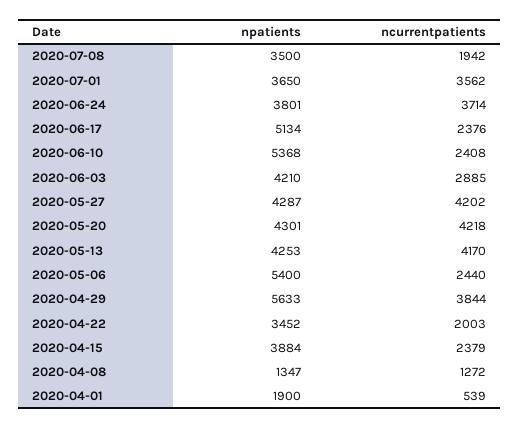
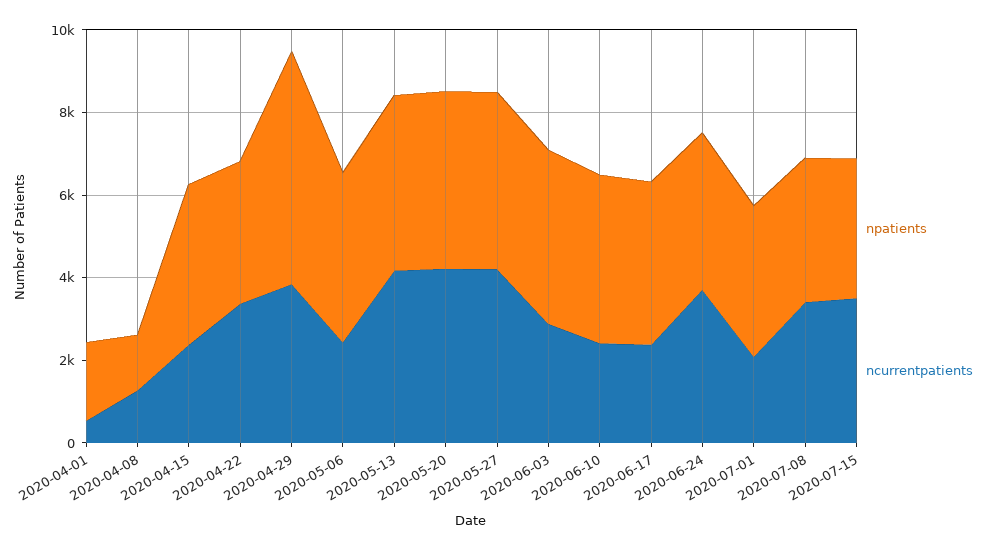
ncurrentpatients, 2020-07-08: 1942 -> 3500
ncurrentpatients, 2020-07-01: 3562 -> 2000
npatients, 2020-06-17: 5134 -> 4000
npatients, 2020-06-10: 5368 -> 4000
npatients, 2020-05-06: 5400 -> 4000
ncurrentpatients, 2020-04-22: 2003 -> 3500
npatients, 2020-07-15: none -> 3500
ncurrentpatients, 2020-07-15: none -> 3500

